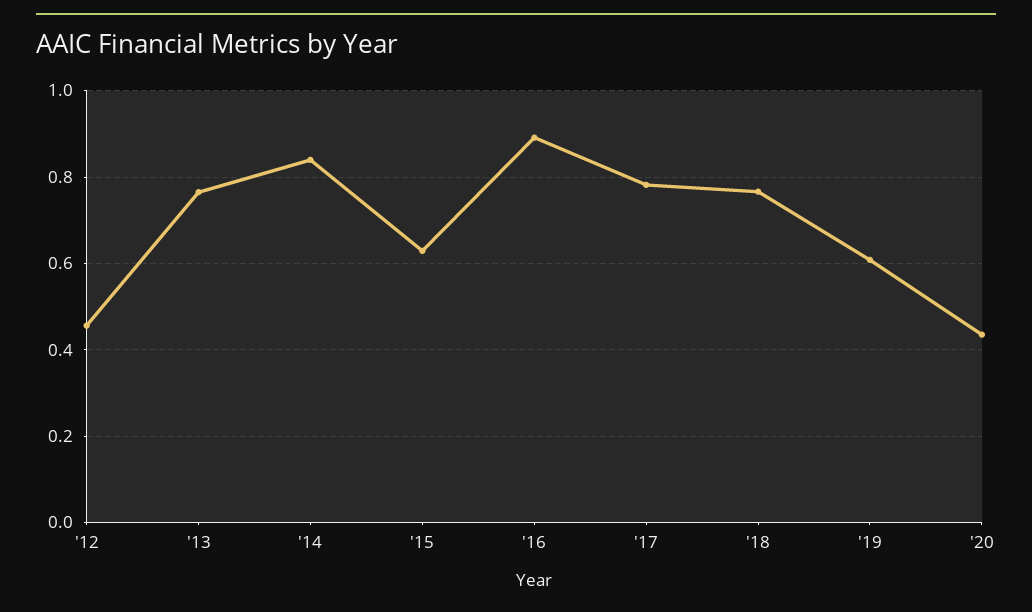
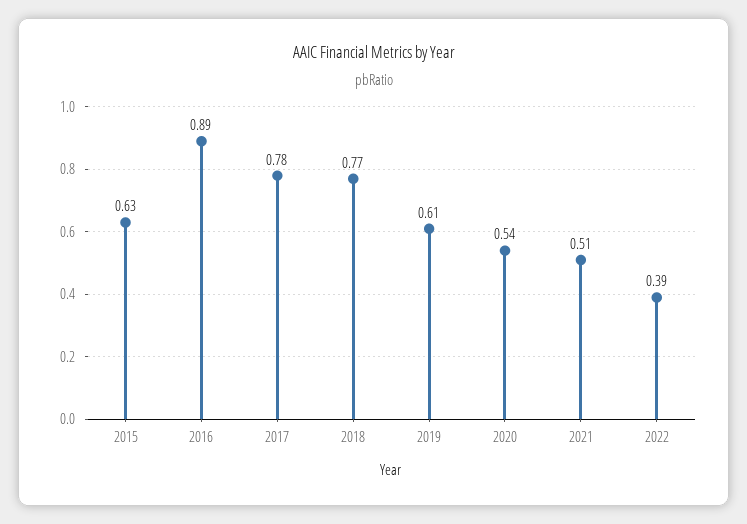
'12: 0.46 -> none
'13: 0.76 -> none
'14: 0.84 -> none
'20: 0.44 -> 0.54
2021: none -> 0.51
2022: none -> 0.39

